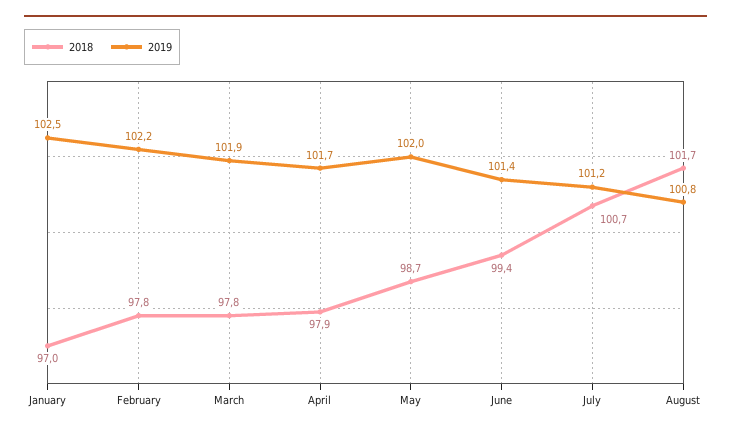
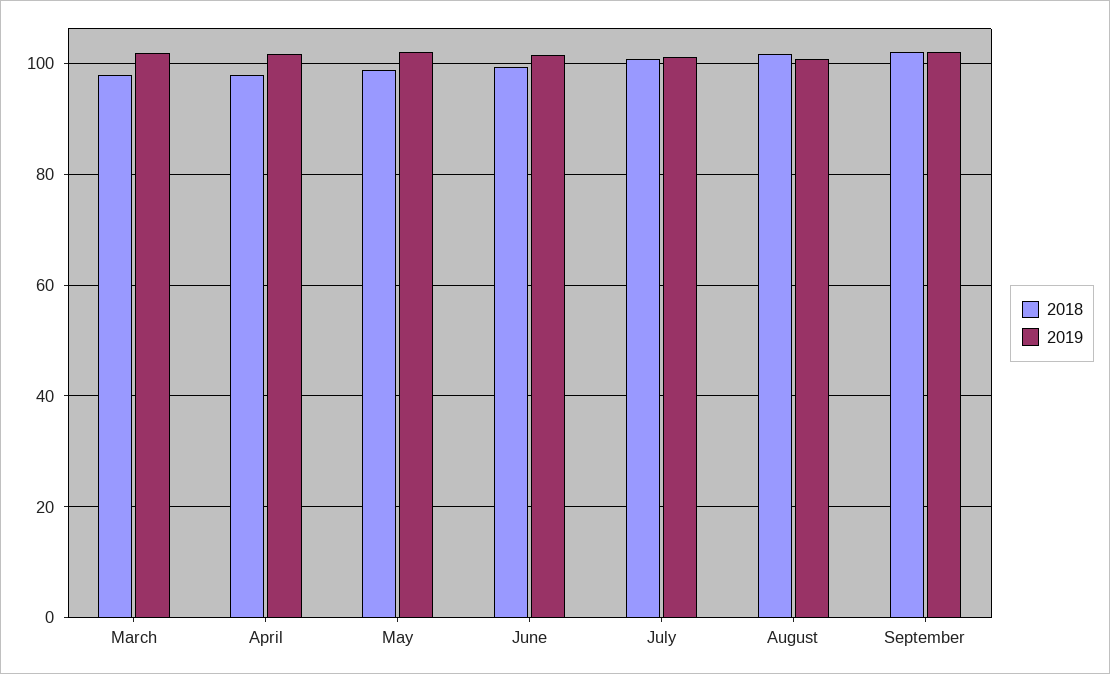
2018, January: 97 -> none
2019, January: 102.5 -> none
2018, February: 97.8 -> none
2019, February: 102.2 -> none
2018, September: none -> 102
2019, September: none -> 102

